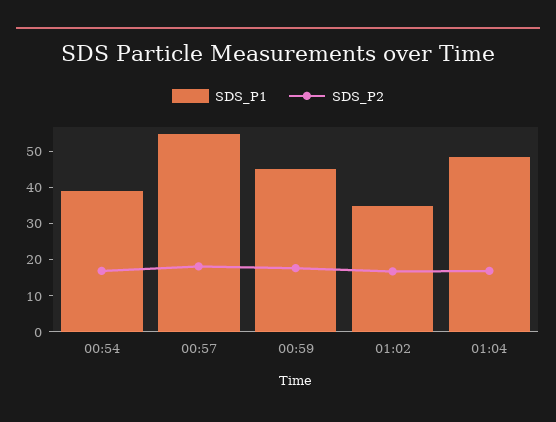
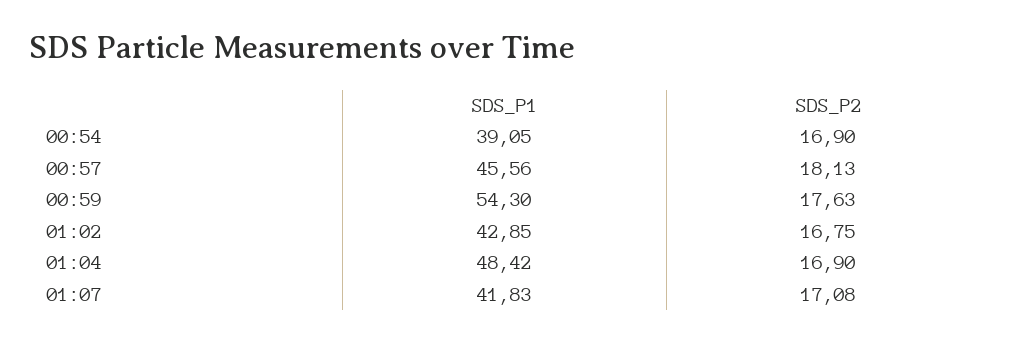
SDS_P1, 00:57: 55 -> 45.56
SDS_P1, 00:59: 45 -> 54.3
SDS_P1, 01:02: 35 -> 42.85
SDS_P1, 01:07: none -> 41.83
SDS_P2, 01:07: none -> 17.08

